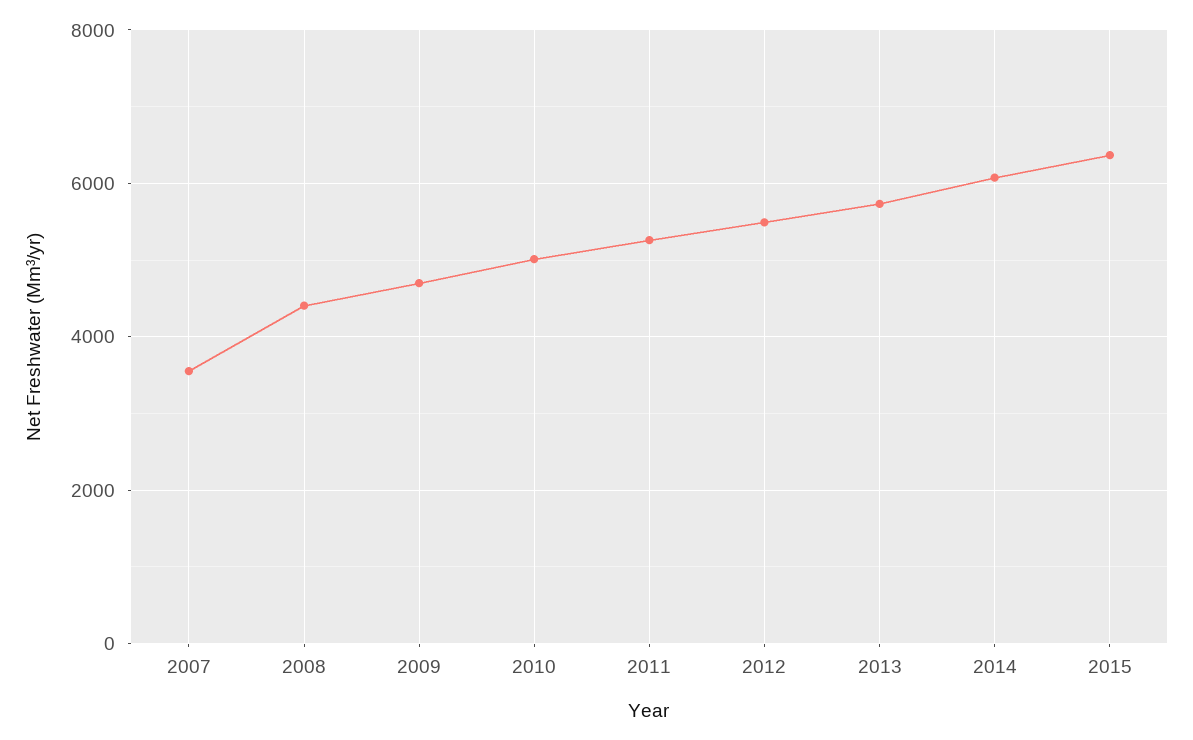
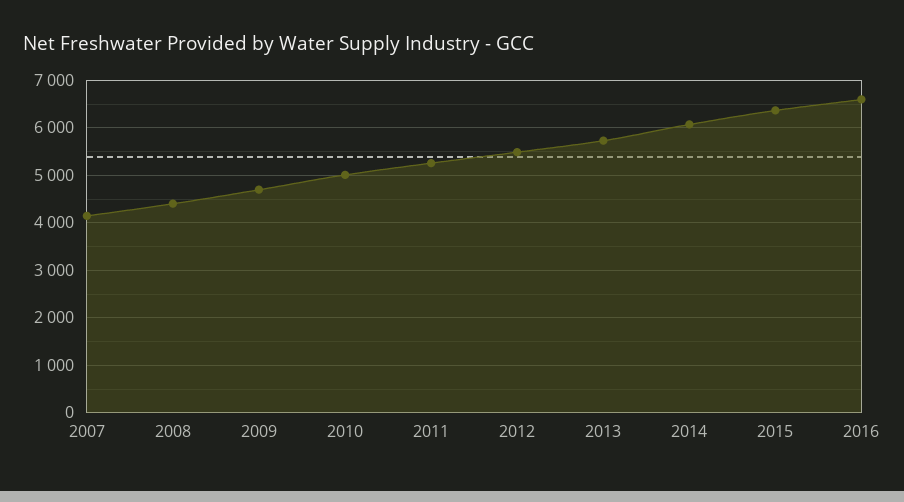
2007: 3600 -> 4200
2016: none -> 6600

